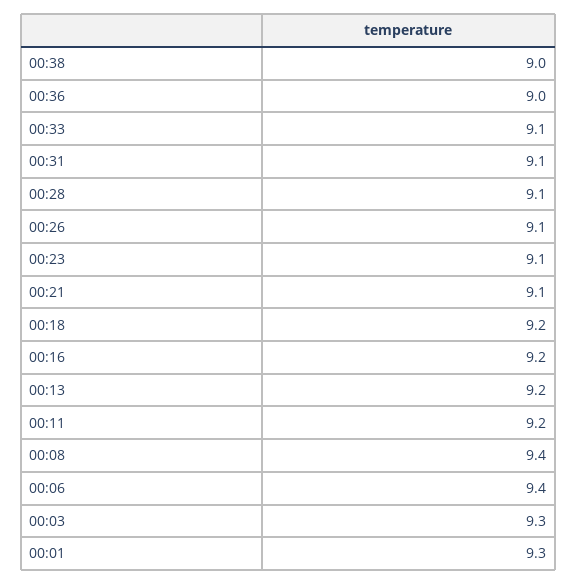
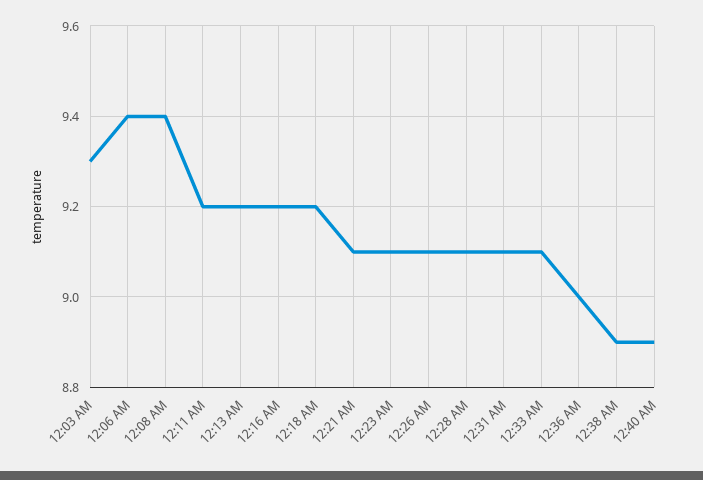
00:38: 9 -> 8.9
00:01: 9.3 -> none
12:40 AM: none -> 8.9

